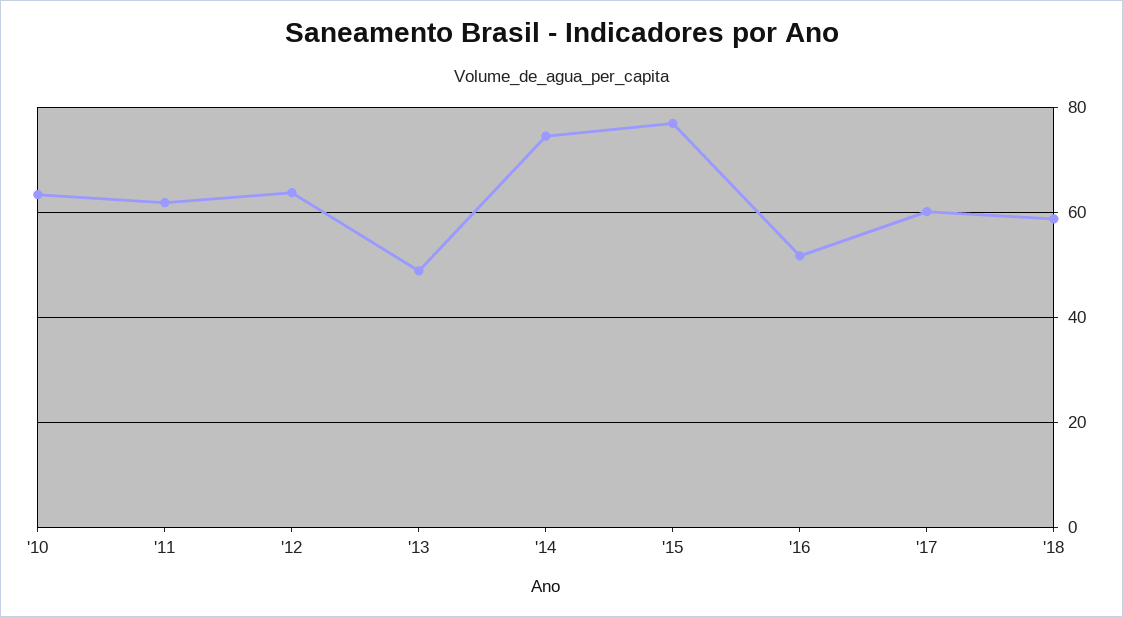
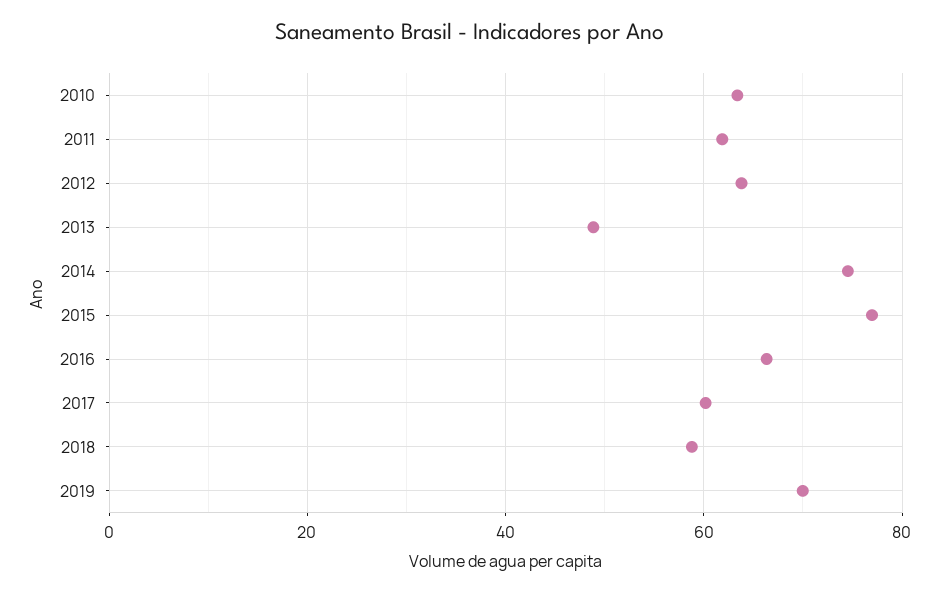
'16: 52 -> 66
2019: none -> 70

